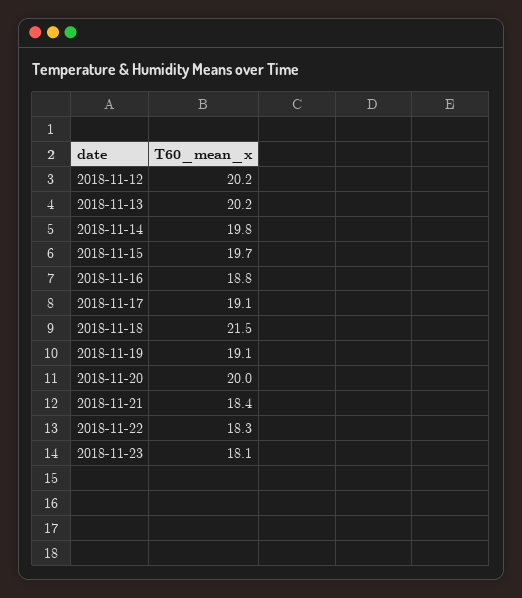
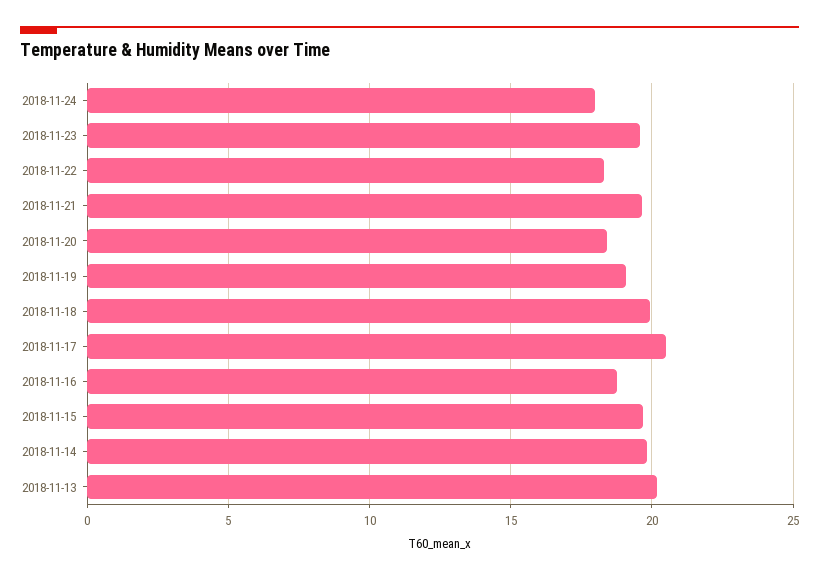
2018-11-12: 20.2 -> none
2018-11-17: 19.1 -> 20.5
2018-11-18: 21.5 -> 20
2018-11-20: 20 -> 18.5
2018-11-21: 18.4 -> 19.5
2018-11-23: 18.1 -> 19.5
2018-11-24: none -> 18

